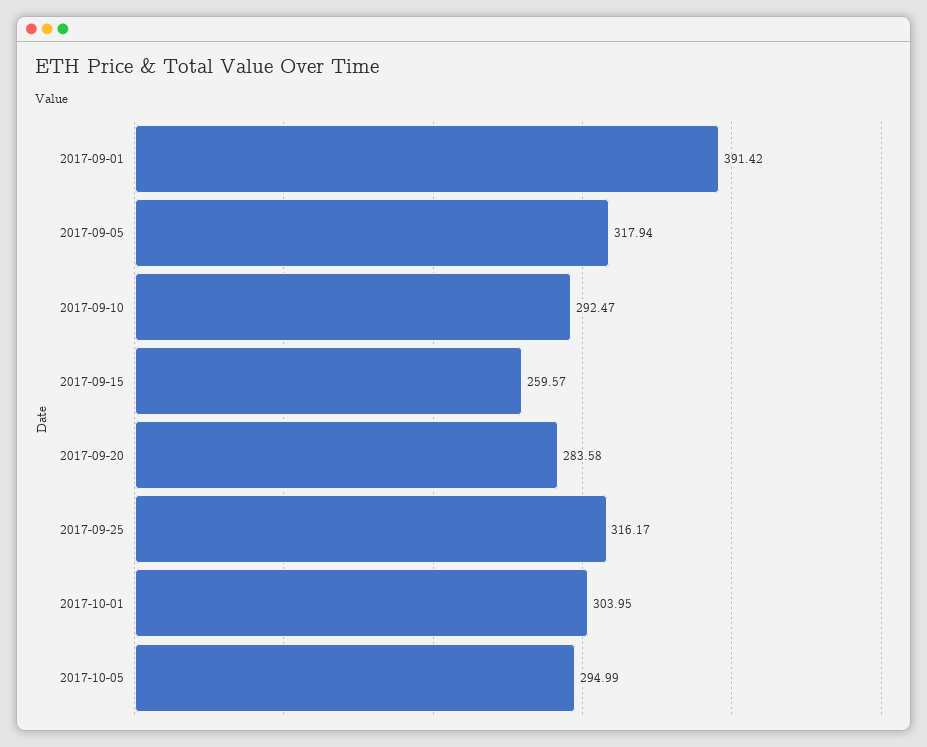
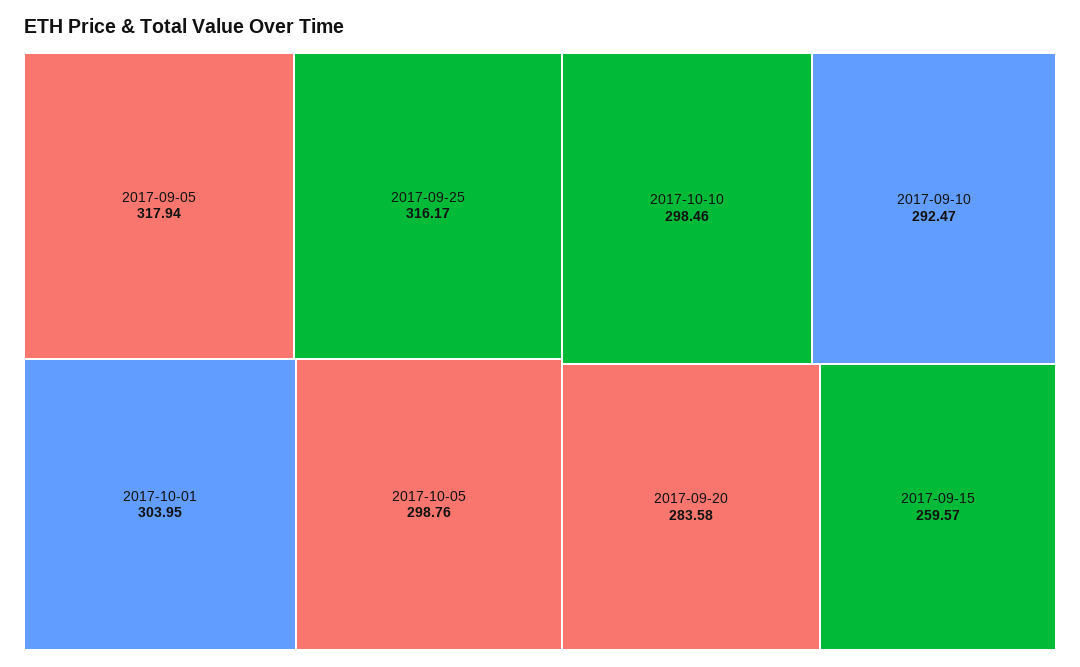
2017-09-01: 391.42 -> none
2017-10-05: 294.99 -> 298.76
2017-10-10: none -> 298.46

